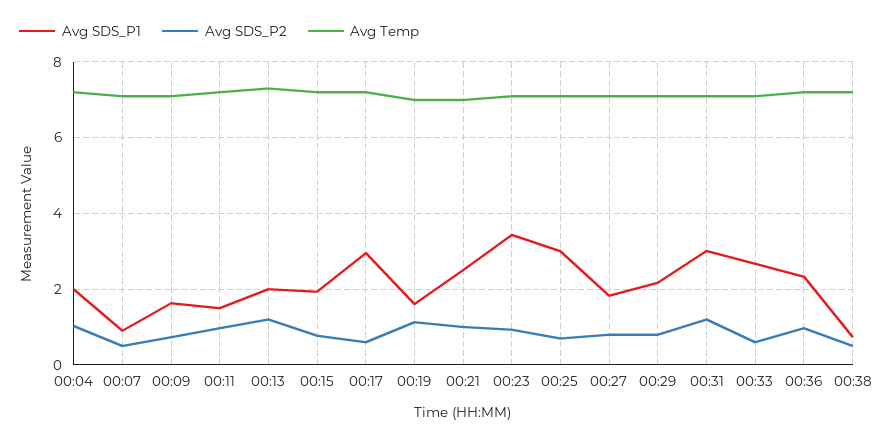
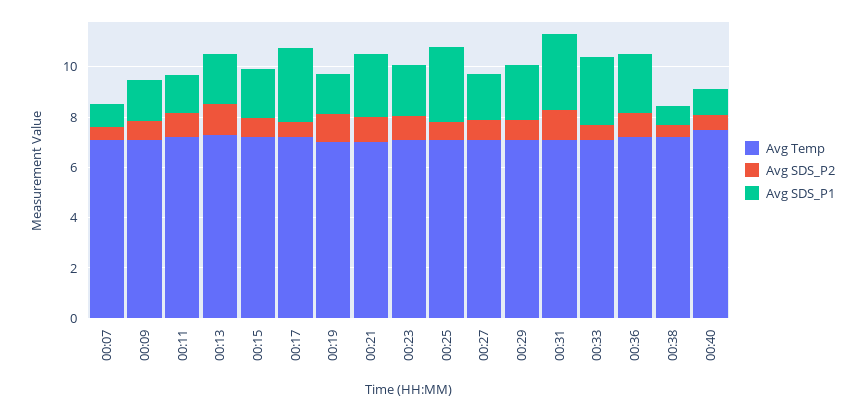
Avg SDS_P1, 00:04: 2 -> none
Avg SDS_P2, 00:04: 1 -> none
Avg Temp, 00:04: 7.2 -> none
Avg SDS_P1, 00:23: 3.4 -> 2
Avg Temp, 00:40: none -> 7.5
Avg SDS_P2, 00:40: none -> 0.5
Avg SDS_P1, 00:40: none -> 1

